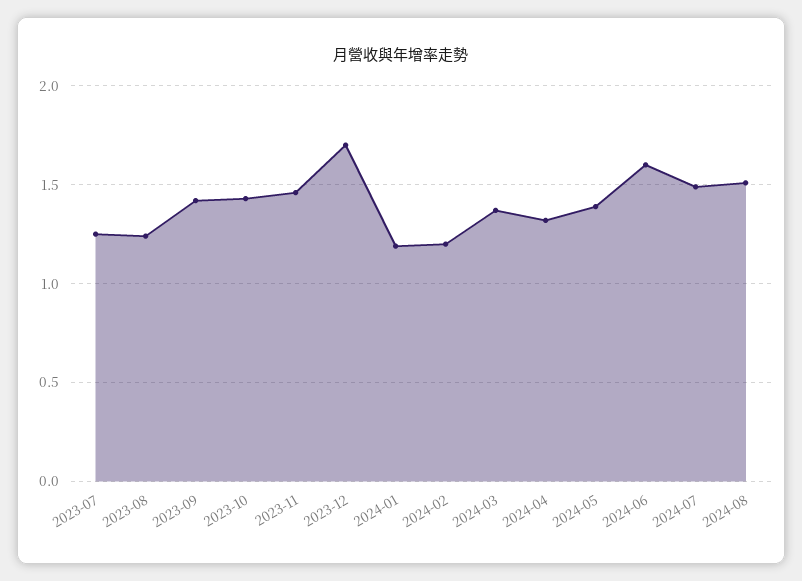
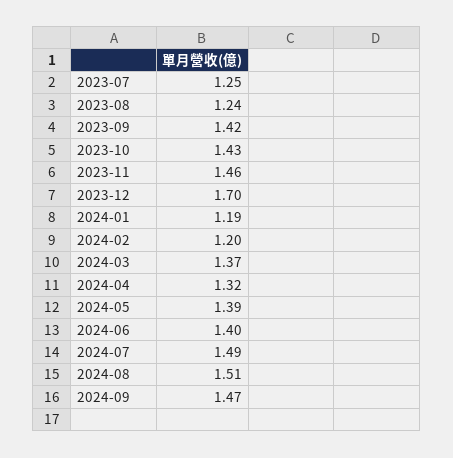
2024-06: 1.6 -> 1.4
2024-09: none -> 1.47

